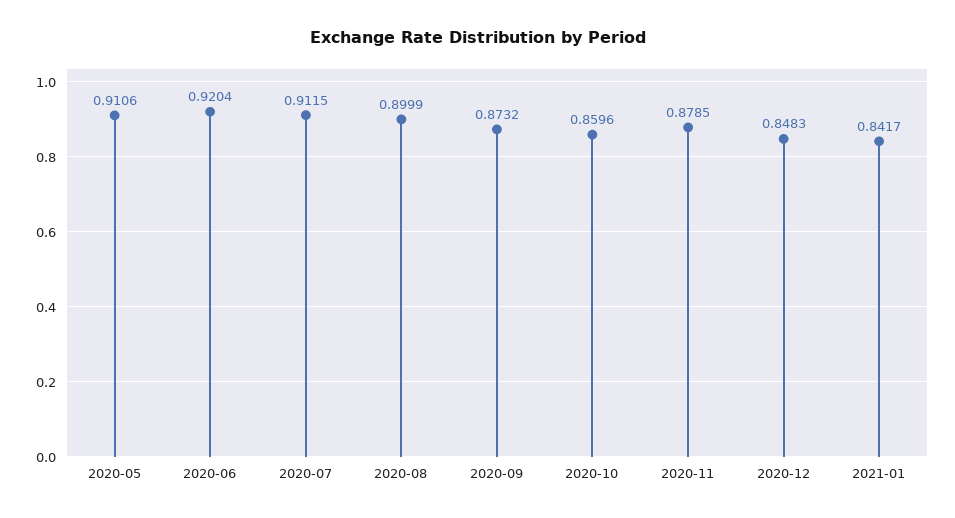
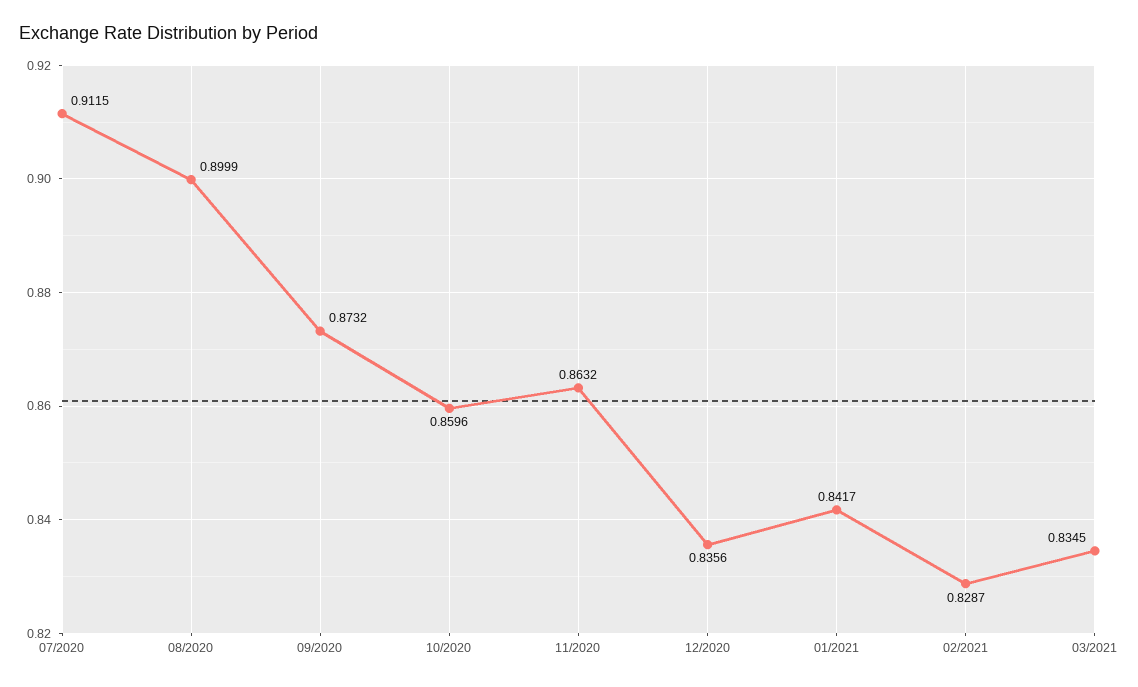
2020-05: 0.9106 -> none
2020-06: 0.9204 -> none
2020-11: 0.8785 -> 0.8632
2020-12: 0.8483 -> 0.8356
02/2021: none -> 0.8287
03/2021: none -> 0.8345

